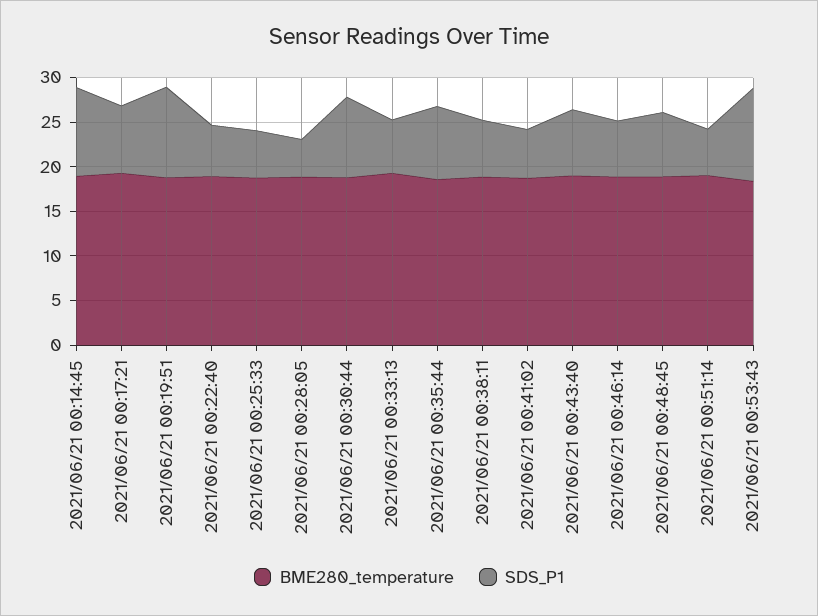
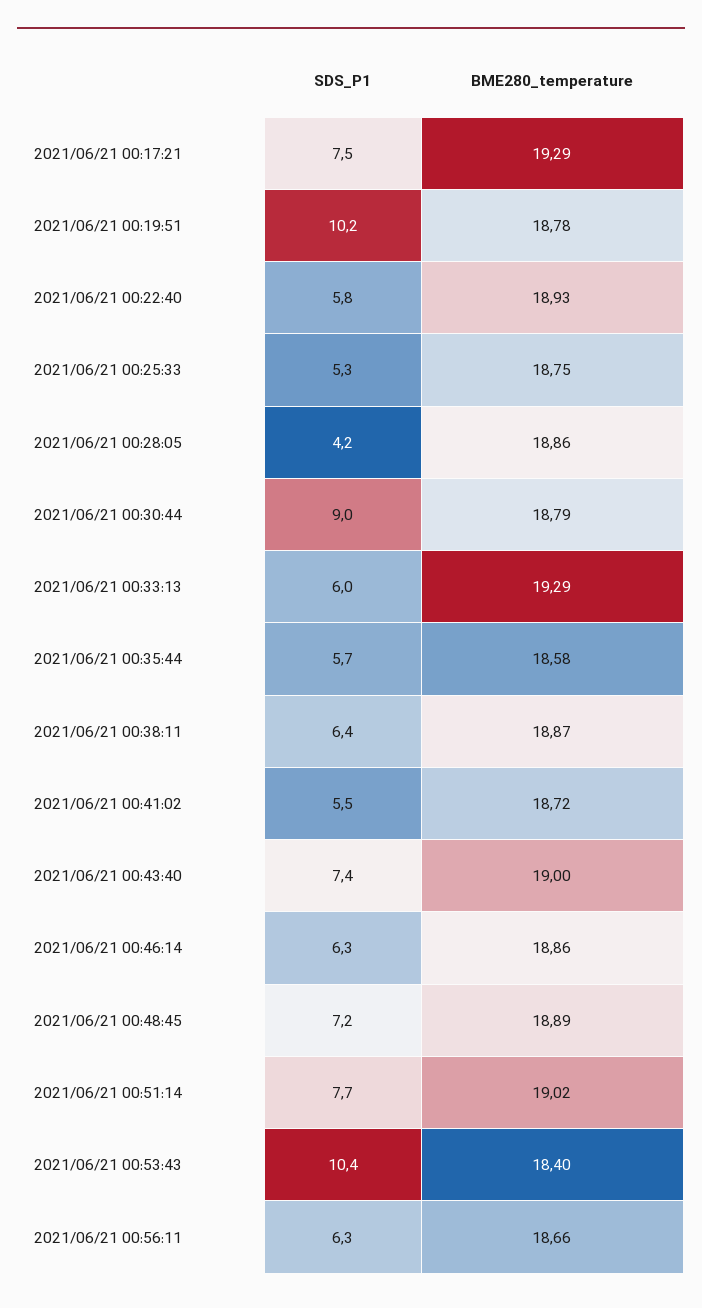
BME280_temperature, 2021/06/21 00:14:45: 19 -> none
SDS_P1, 2021/06/21 00:14:45: 10 -> none
SDS_P1, 2021/06/21 00:35:44: 8 -> 5.7
SDS_P1, 2021/06/21 00:51:14: 5 -> 7.7
SDS_P1, 2021/06/21 00:56:11: none -> 6.3
BME280_temperature, 2021/06/21 00:56:11: none -> 18.66

